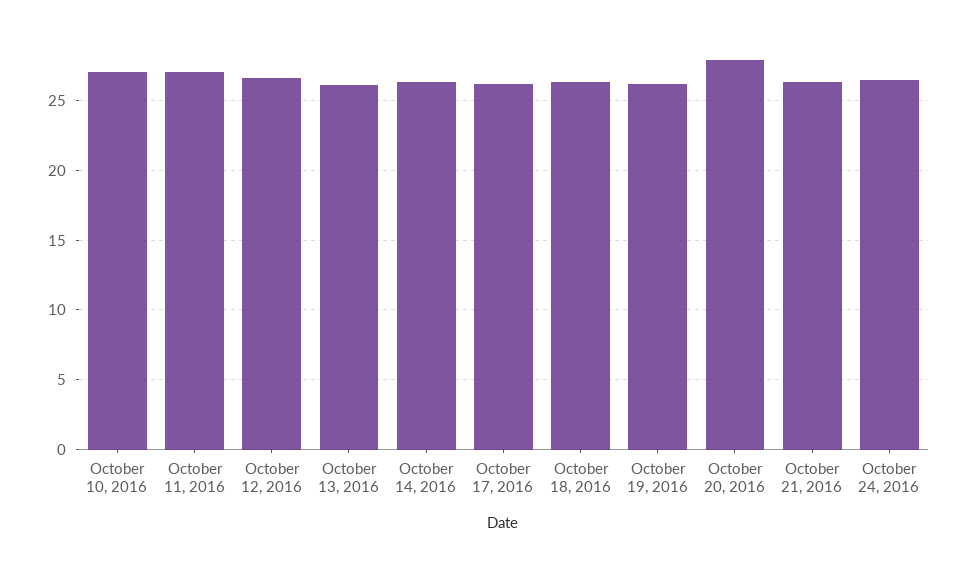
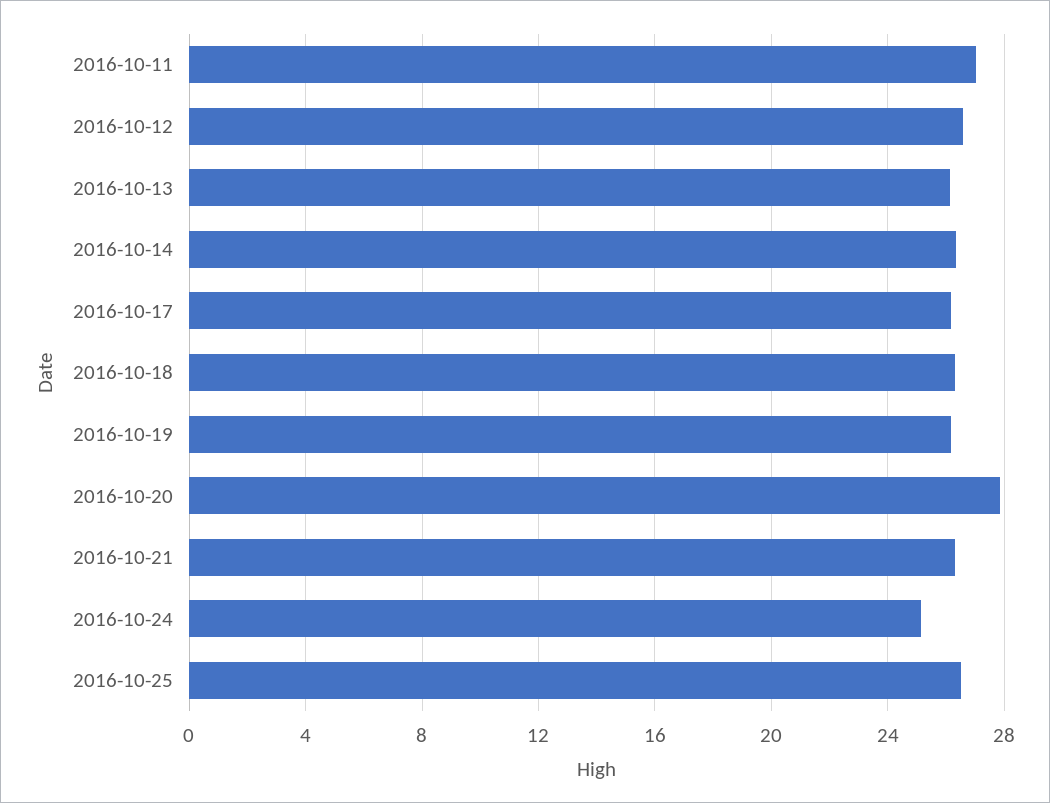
October 10, 2016: 27 -> none
October 24, 2016: 26.5 -> 25
2016-10-25: none -> 26.5

